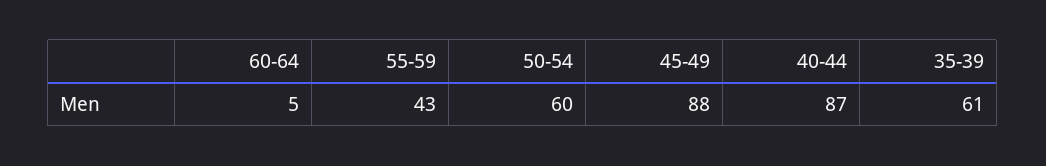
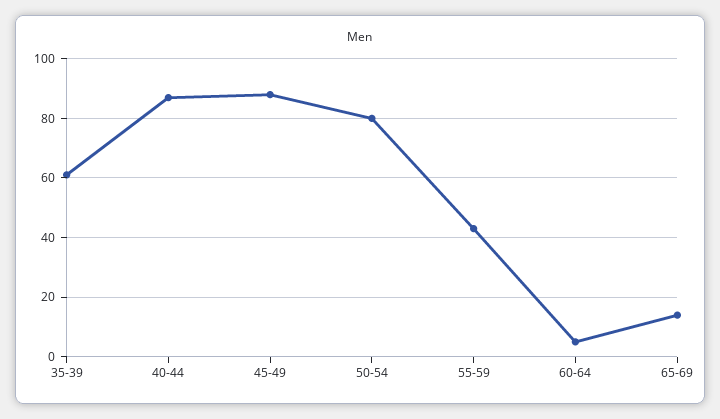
50-54: 60 -> 80
65-69: none -> 15

